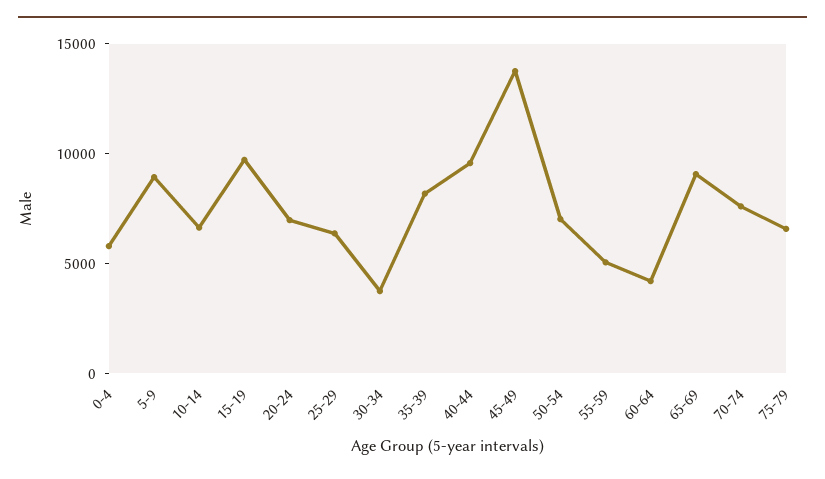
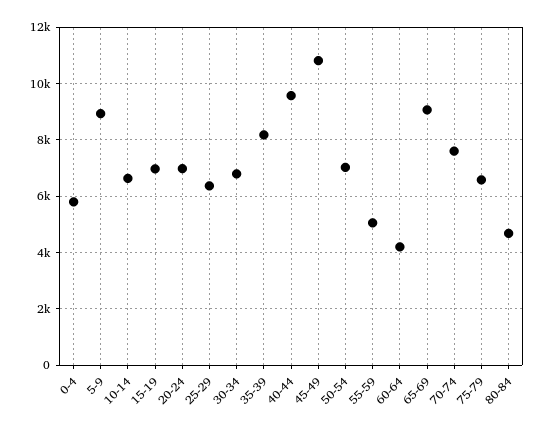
15-19: 10000 -> 7000
30-34: 4000 -> 6750
45-49: 14000 -> 10750
80-84: none -> 4750

